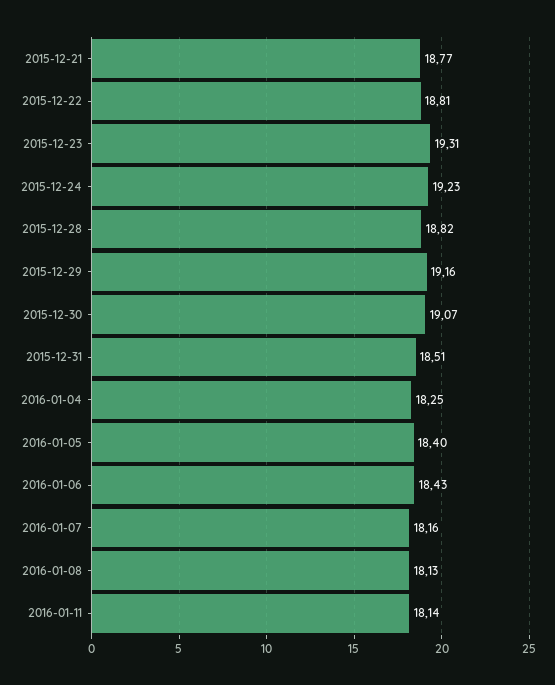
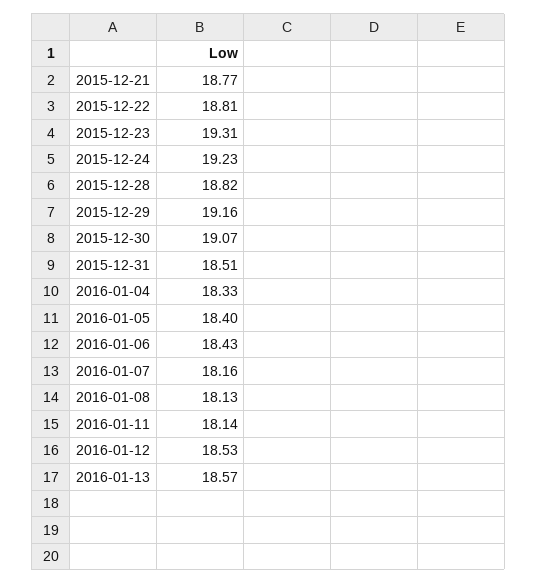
2016-01-04: 18.25 -> 18.33
2016-01-12: none -> 18.53
2016-01-13: none -> 18.57

